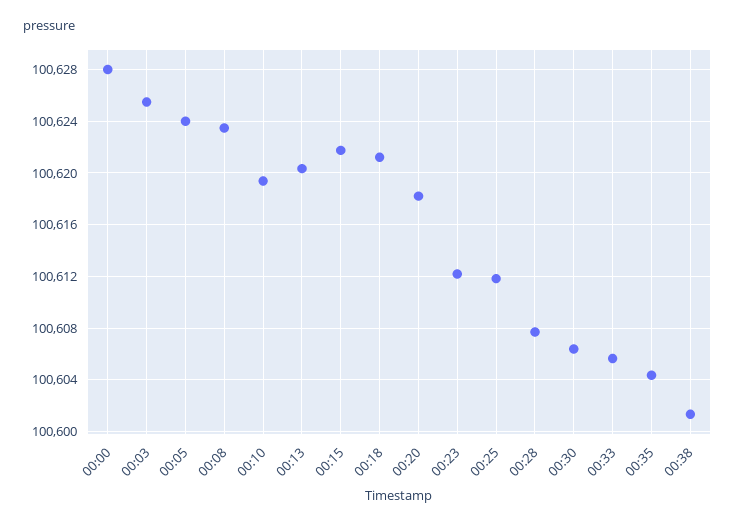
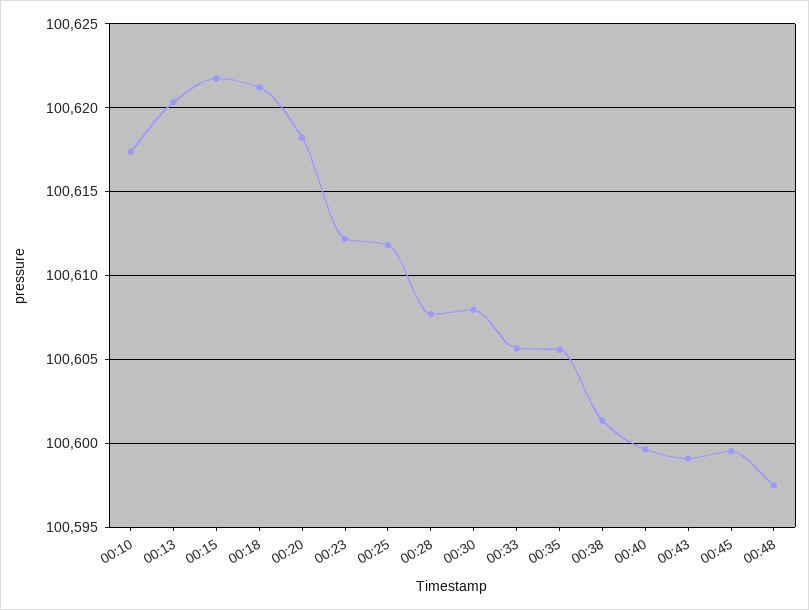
00:00: 100628 -> none
00:03: 100625.5 -> none
00:05: 100624 -> none
00:08: 100623.5 -> none
00:10: 100619.5 -> 100617.5
00:30: 100606.5 -> 100608
00:35: 100604.5 -> 100605.5
00:40: none -> 100599.5
00:43: none -> 100599
00:45: none -> 100599.5
00:48: none -> 100597.5

